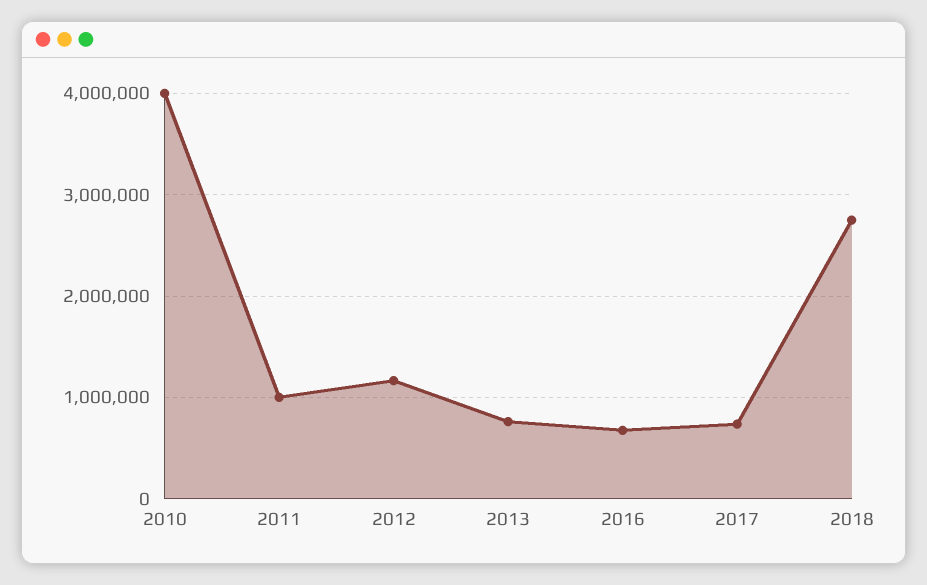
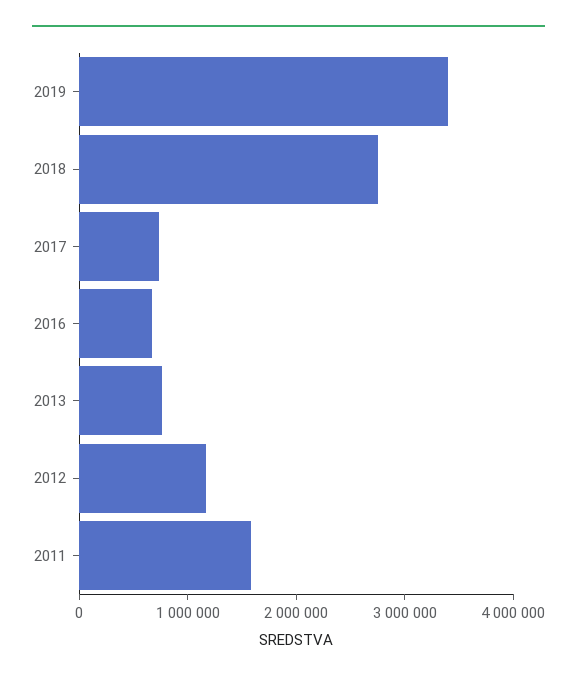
2010: 4000000 -> none
2011: 1000000 -> 1600000
2019: none -> 3400000

